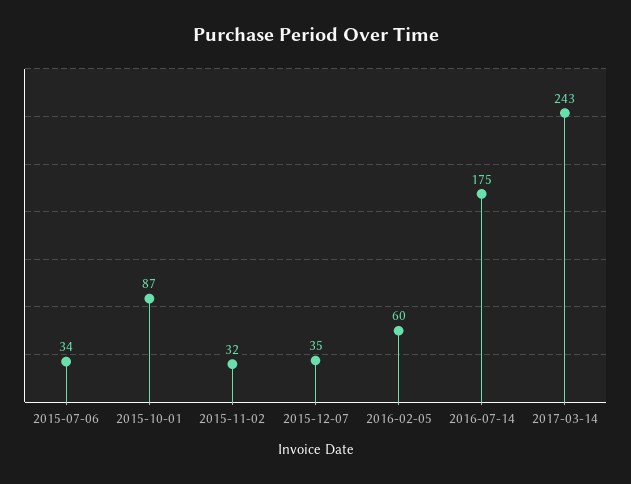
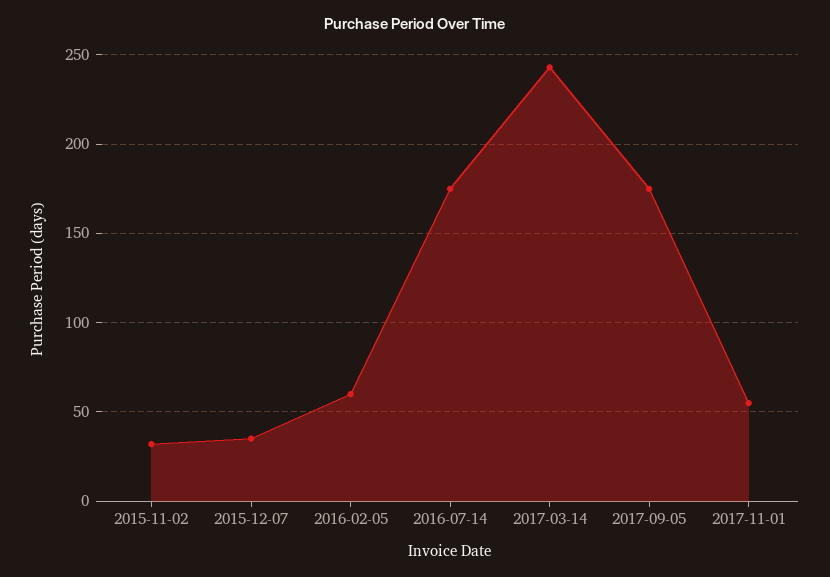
2015-07-06: 34 -> none
2015-10-01: 87 -> none
2017-09-05: none -> 175
2017-11-01: none -> 55

